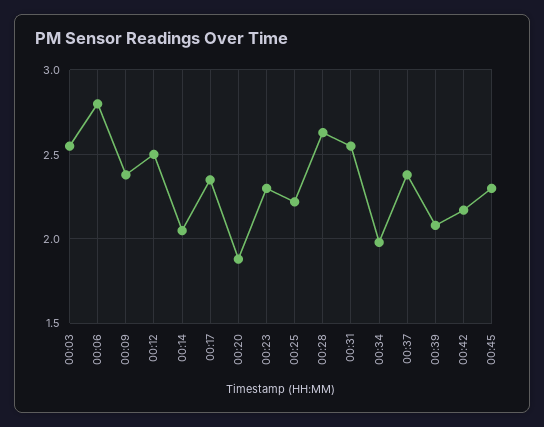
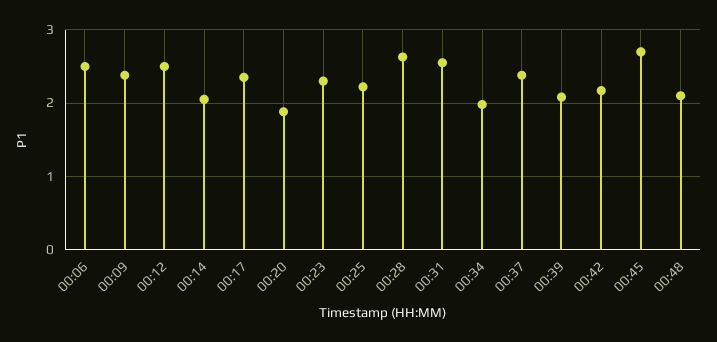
00:03: 2.55 -> none
00:06: 2.8 -> 2.5
00:45: 2.3 -> 2.7
00:48: none -> 2.1

